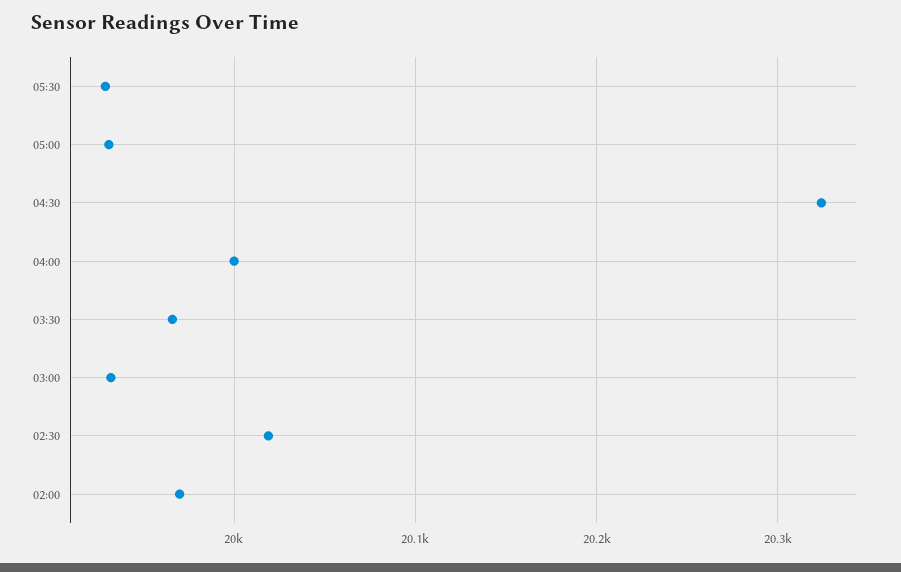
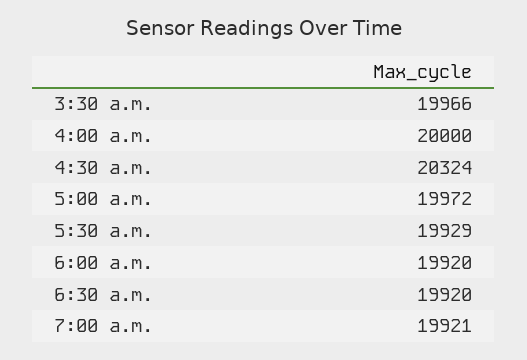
05:00: 19930 -> 19972
03:00: 19930 -> none
02:30: 20020 -> none
02:00: 19970 -> none
6:00 a.m.: none -> 19920
6:30 a.m.: none -> 19920
7:00 a.m.: none -> 19921

